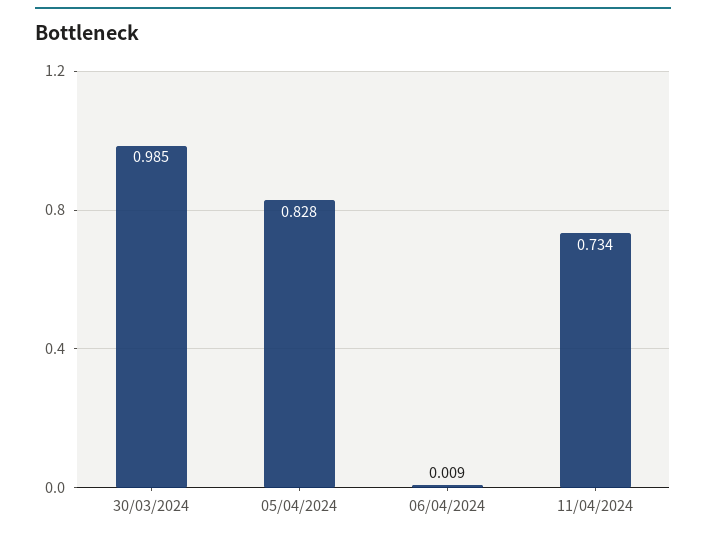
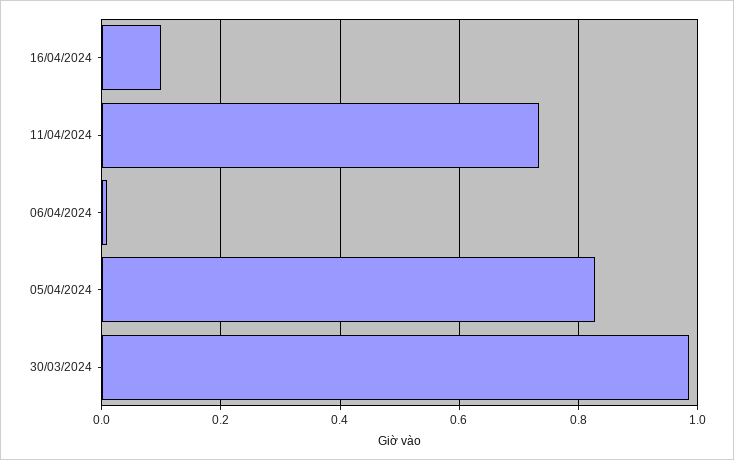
16/04/2024: none -> 0.1

